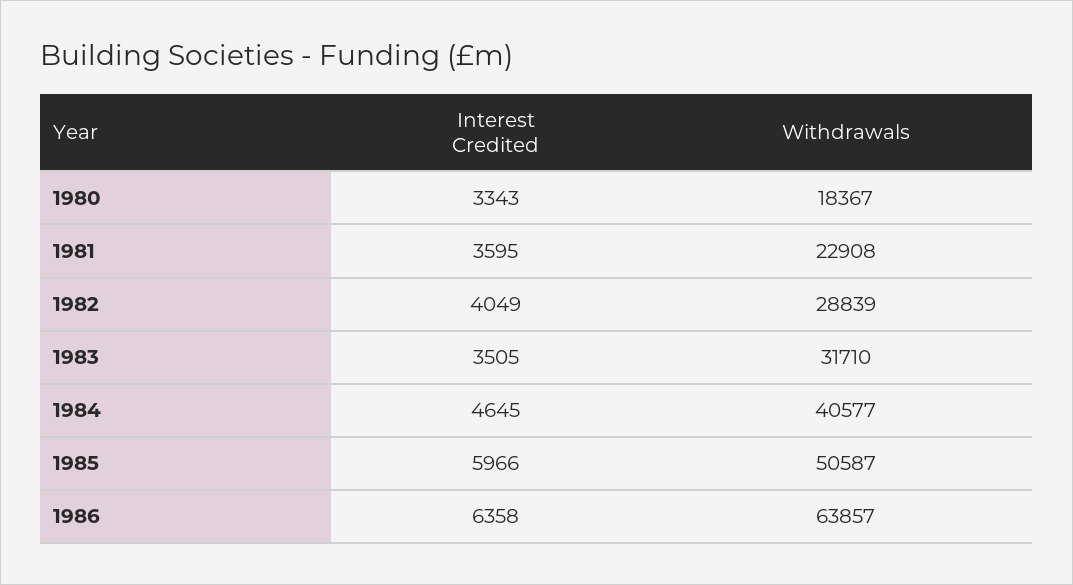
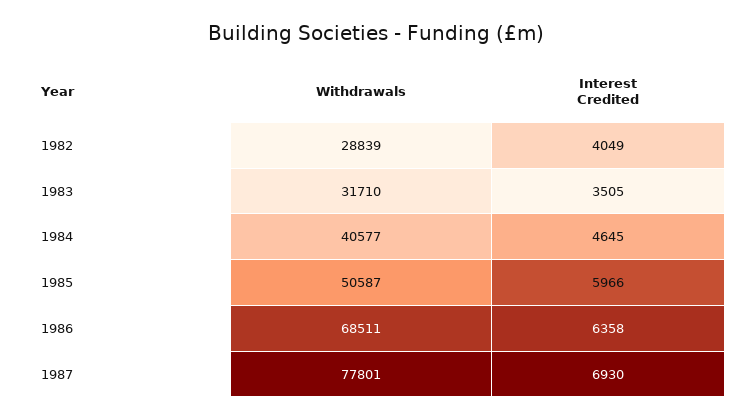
Interest Credited, 1980: 3343 -> none
Withdrawals, 1980: 18367 -> none
Interest Credited, 1981: 3595 -> none
Withdrawals, 1981: 22908 -> none
Withdrawals, 1986: 63857 -> 68511
Withdrawals, 1987: none -> 77801
Interest Credited, 1987: none -> 6930

